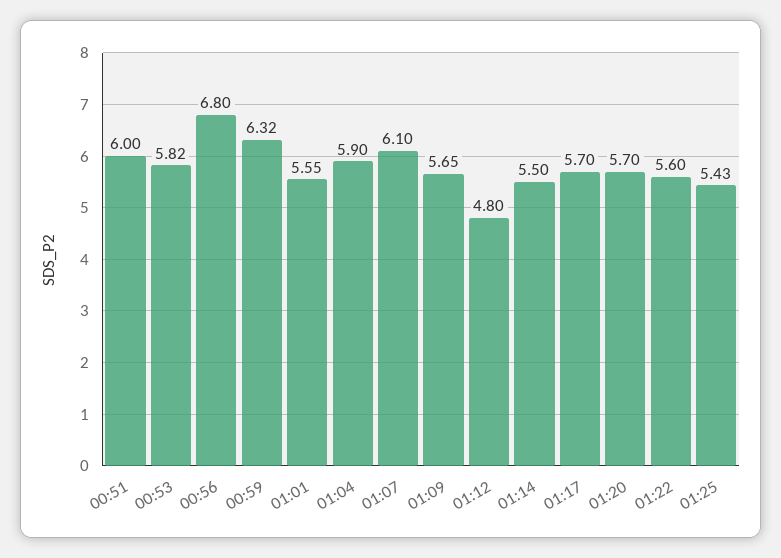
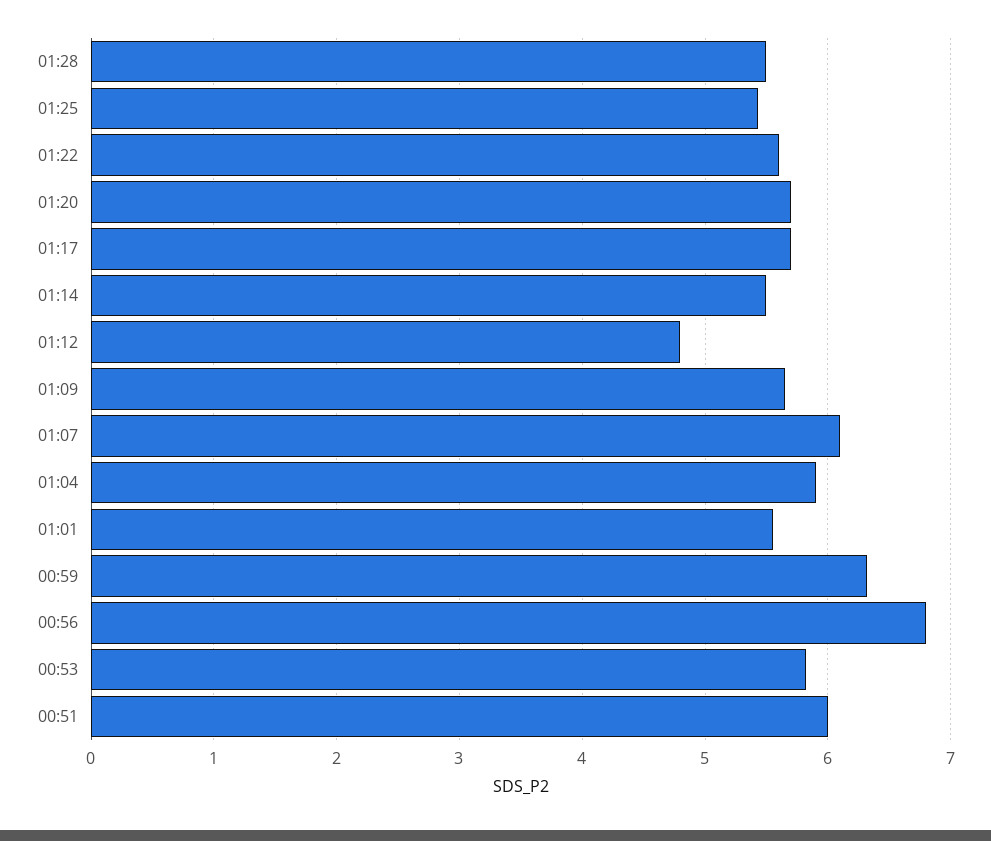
01:28: none -> 5.5

